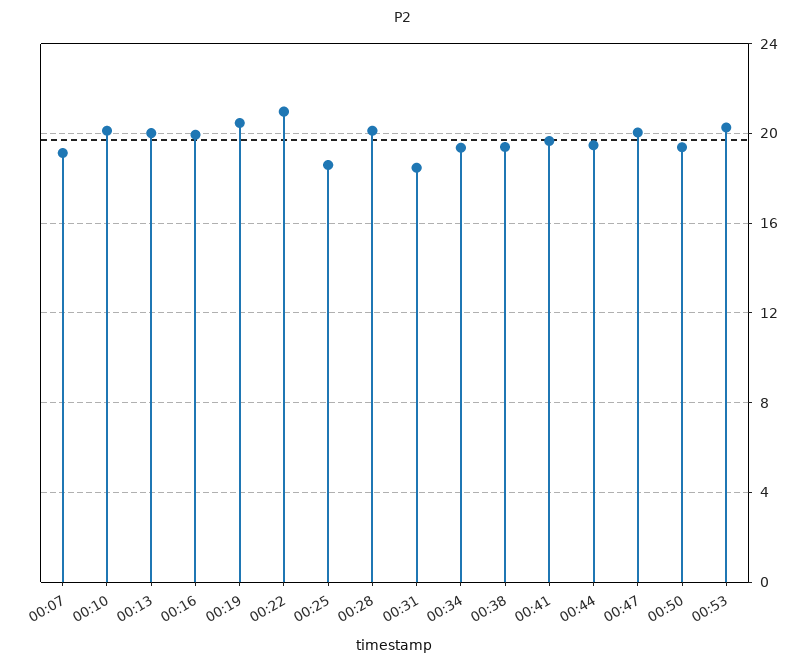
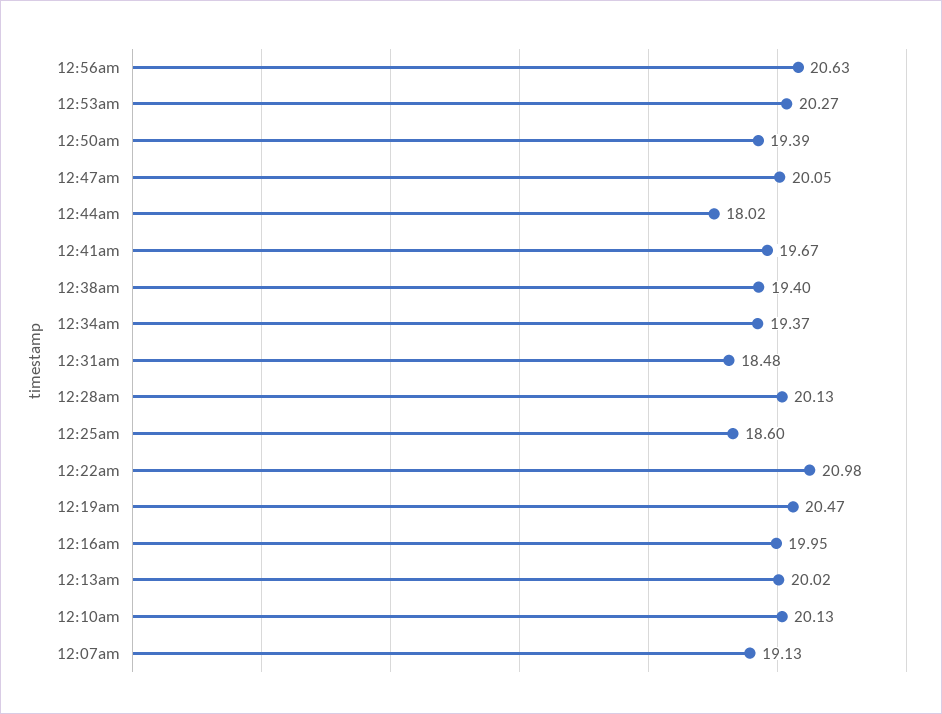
00:44: 19.5 -> 18.02
12:56am: none -> 20.63

